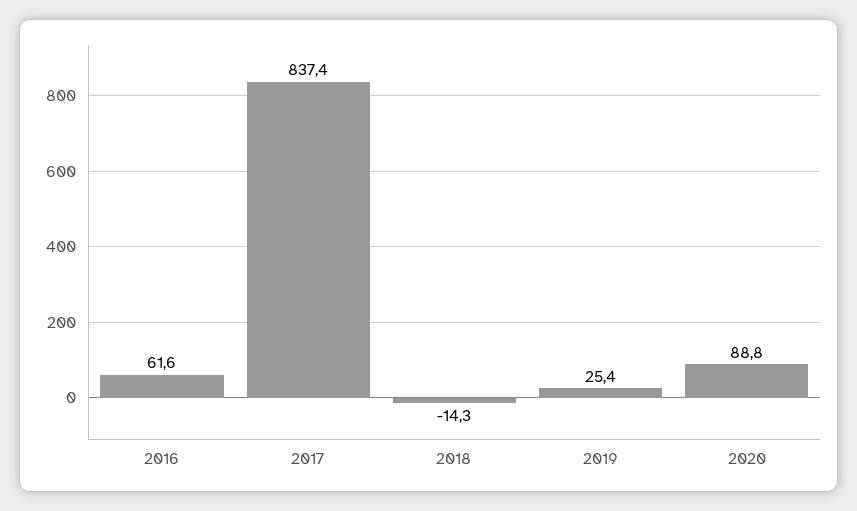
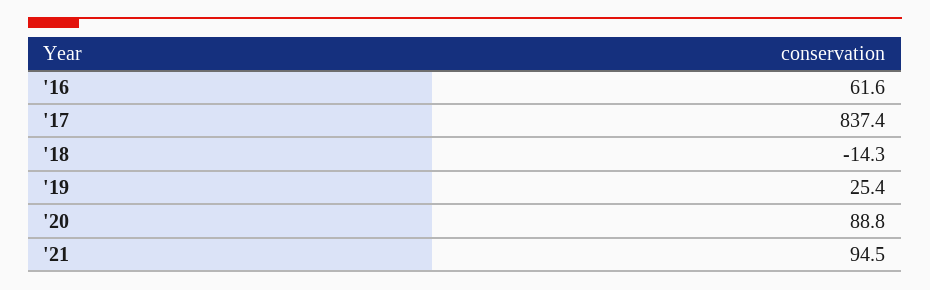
'21: none -> 94.5

